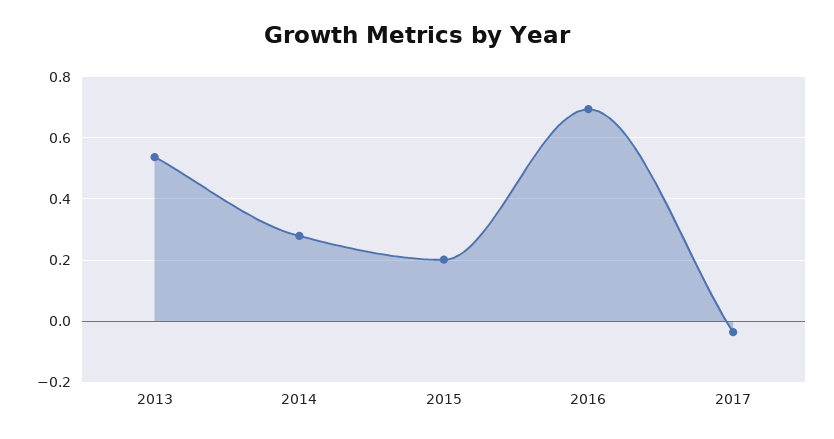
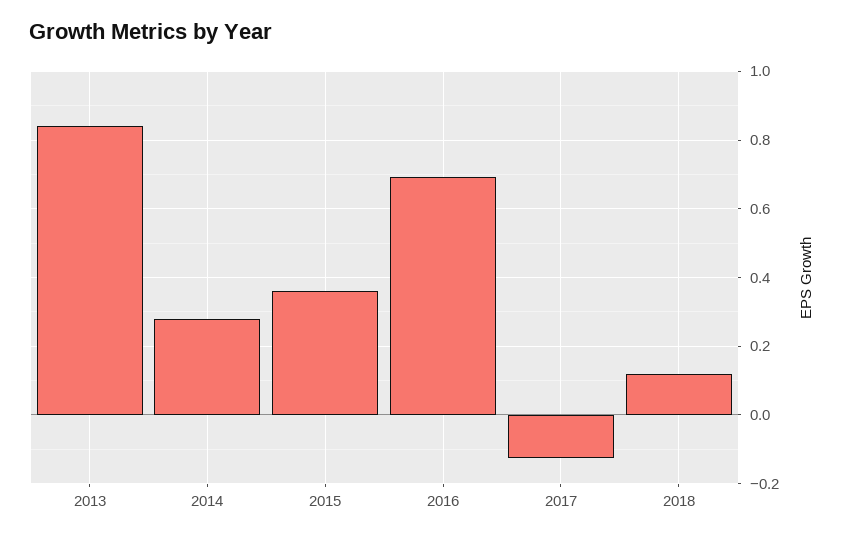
2013: 0.54 -> 0.84
2015: 0.2 -> 0.36
2017: -0.04 -> -0.12
2018: none -> 0.12

